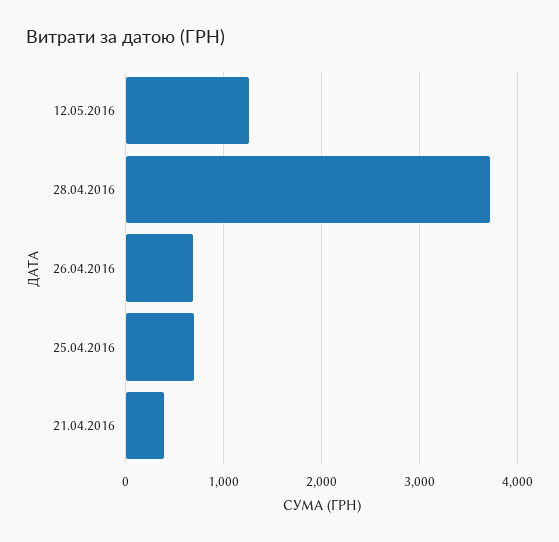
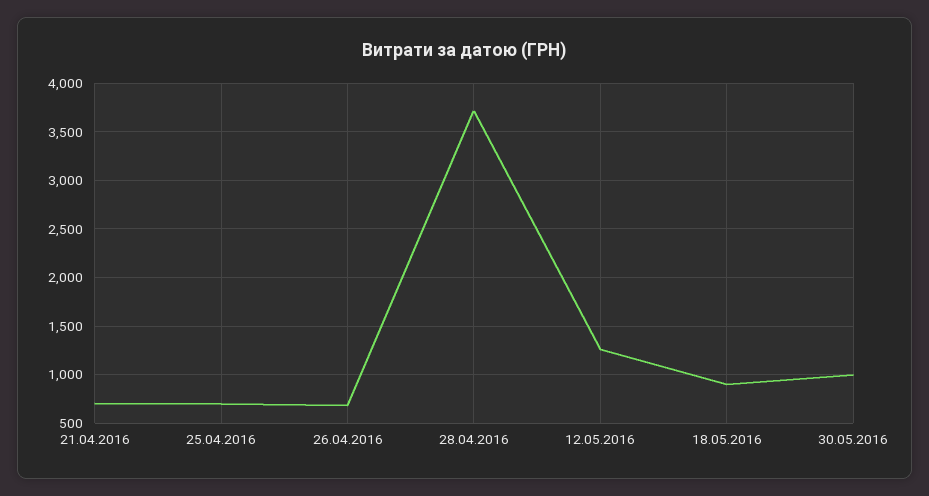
21.04.2016: 400 -> 700
18.05.2016: none -> 900
30.05.2016: none -> 1000

